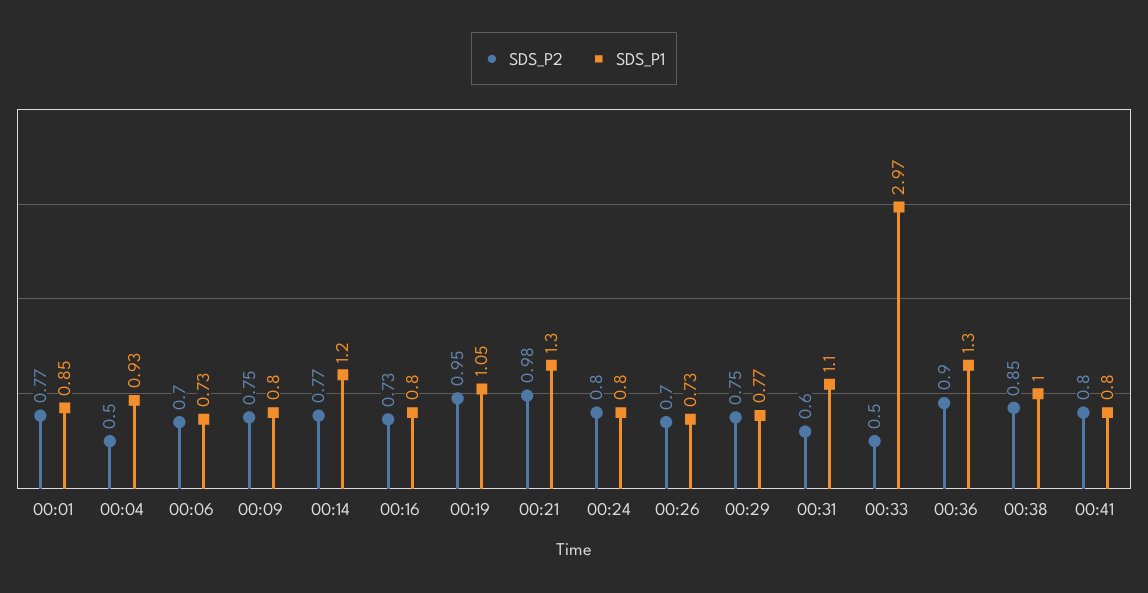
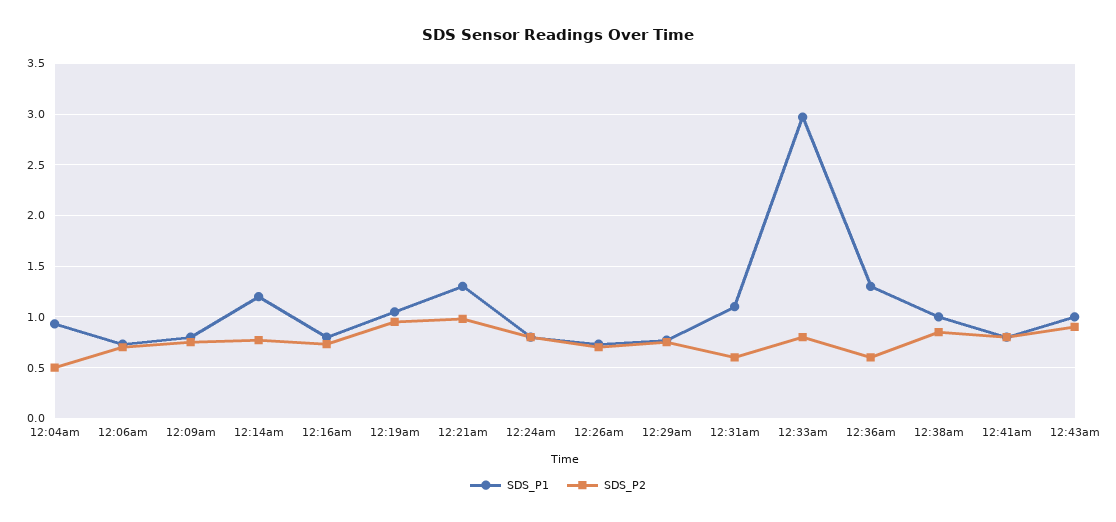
SDS_P2, 00:01: 0.77 -> none
SDS_P1, 00:01: 0.85 -> none
SDS_P2, 00:33: 0.5 -> 0.8
SDS_P2, 00:36: 0.9 -> 0.6
SDS_P1, 12:43am: none -> 1
SDS_P2, 12:43am: none -> 0.9

